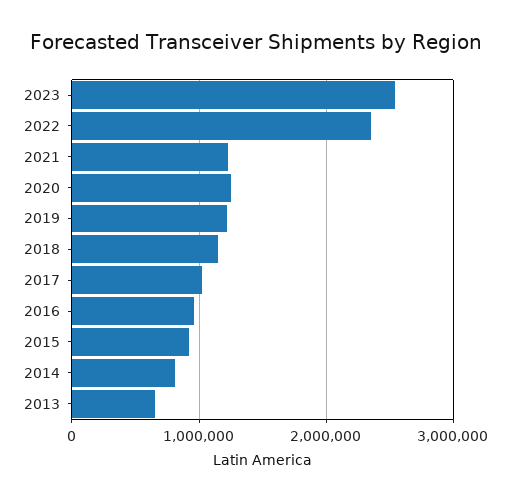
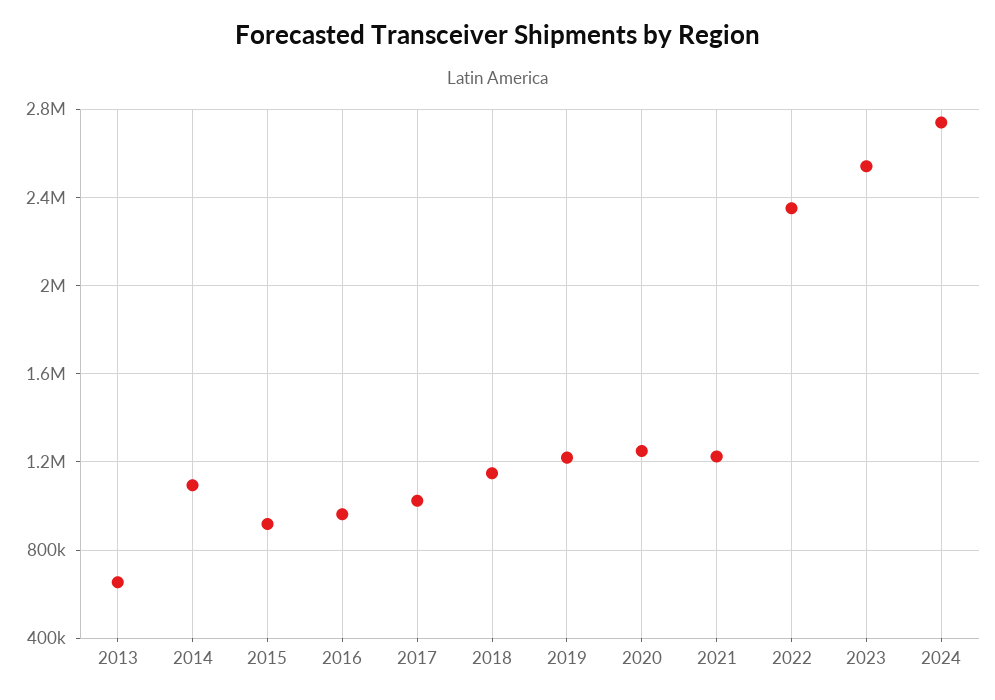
2014: 800000 -> 1100000
2024: none -> 2750000

